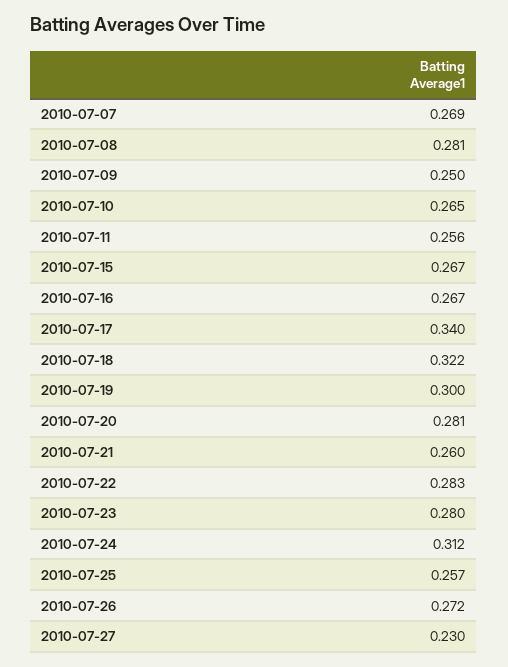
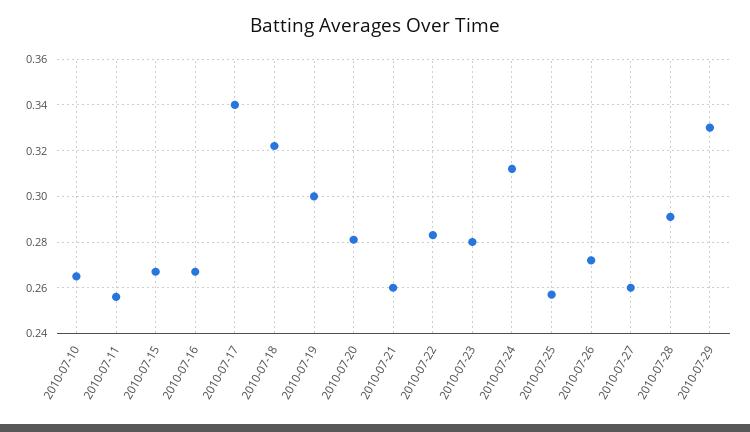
2010-07-07: 0.269 -> none
2010-07-08: 0.281 -> none
2010-07-09: 0.25 -> none
2010-07-27: 0.23 -> 0.26
2010-07-28: none -> 0.29
2010-07-29: none -> 0.33

